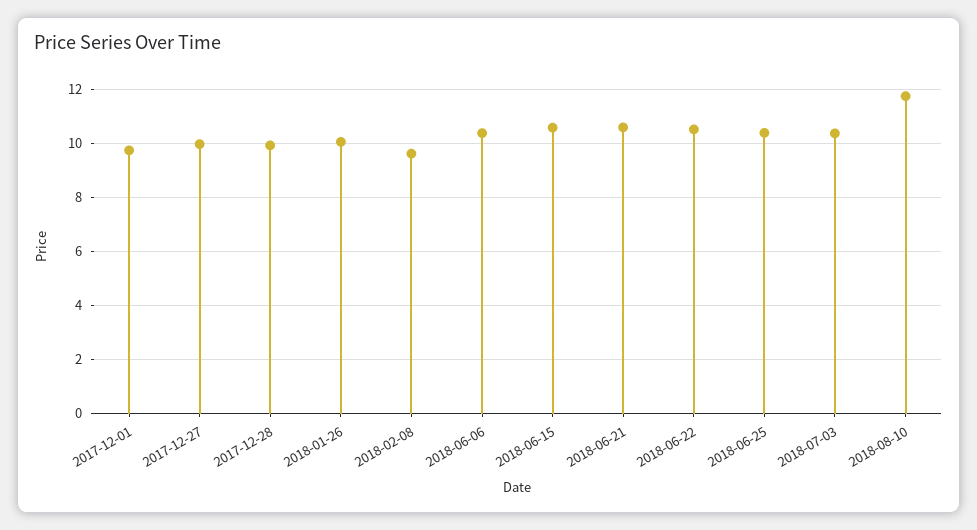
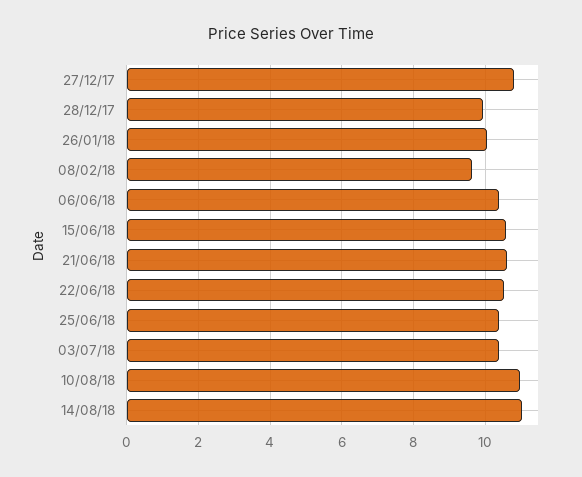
2017-12-01: 9.75 -> none
2017-12-27: 10 -> 10.8
2018-08-10: 11.75 -> 11
14/08/18: none -> 11

